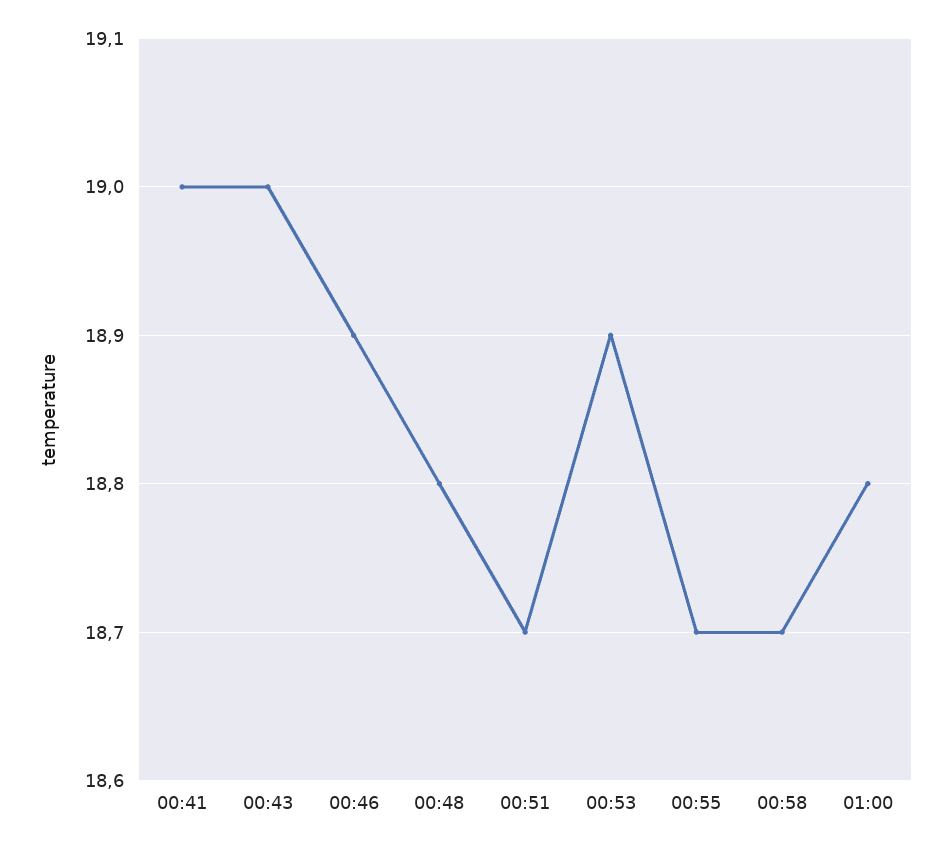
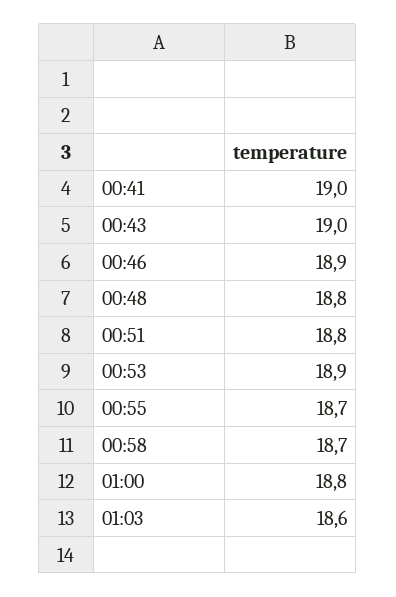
00:51: 18.7 -> 18.8
01:03: none -> 18.6

